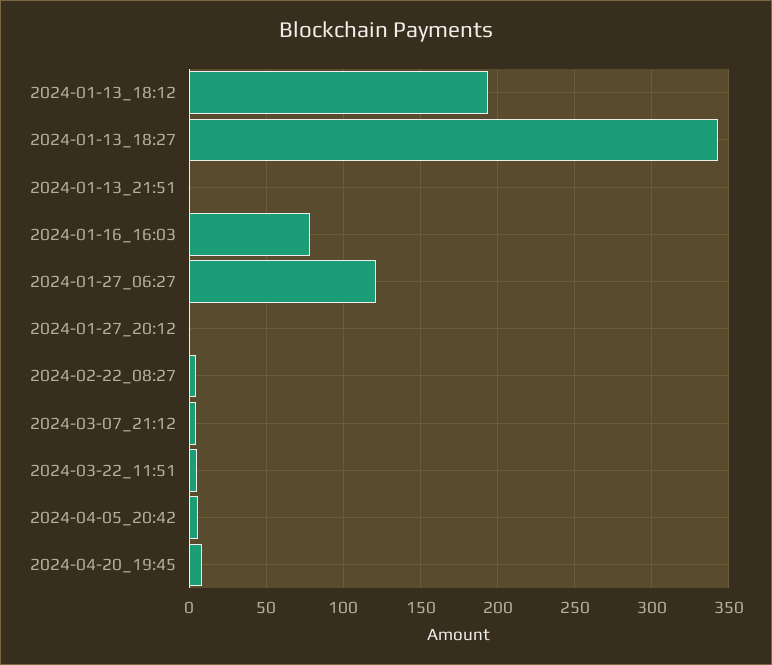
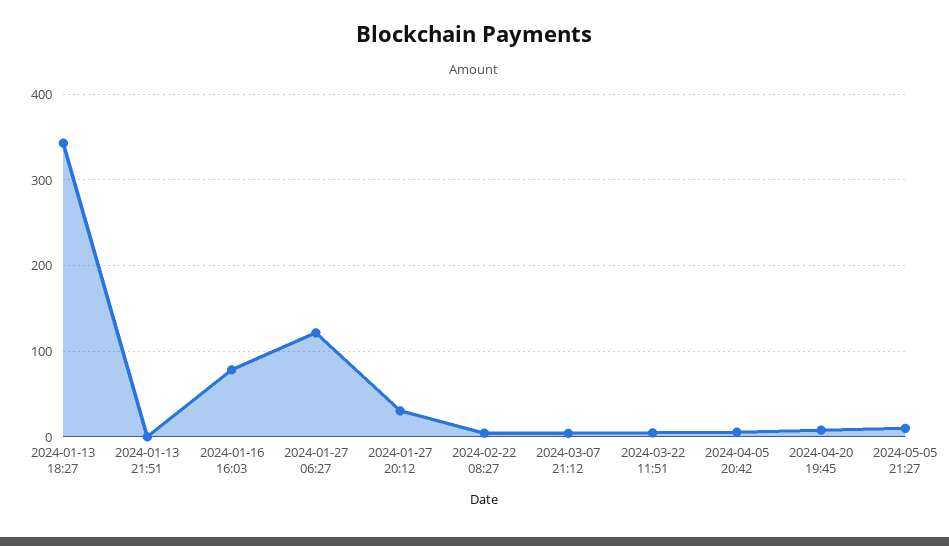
2024-01-13_18:12: 195 -> none
2024-01-27_20:12: 0 -> 30
2024-05-05 21:27: none -> 10

